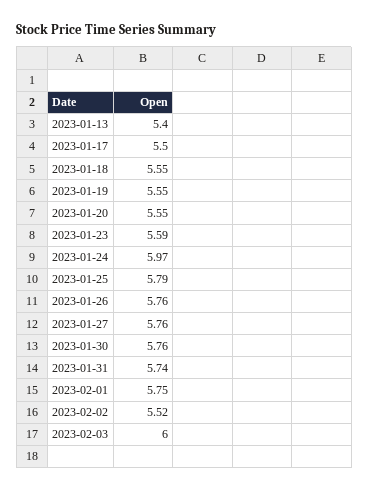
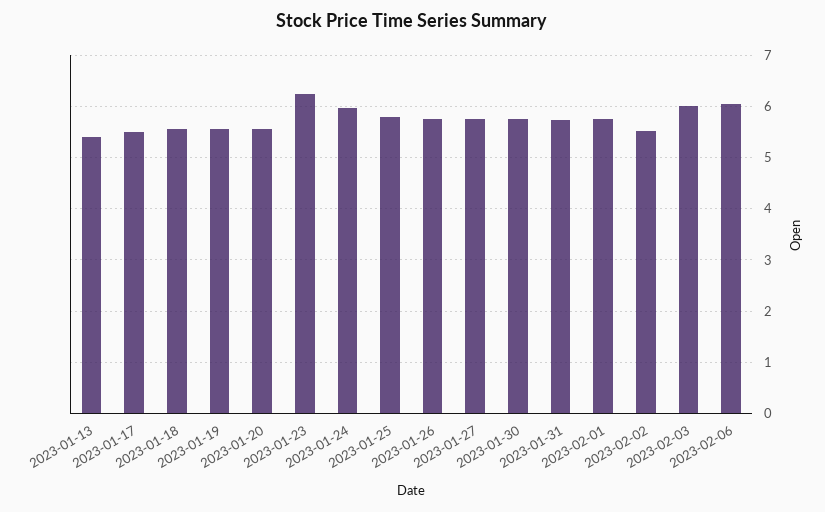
2023-01-23: 5.59 -> 6.2
2023-02-06: none -> 6

